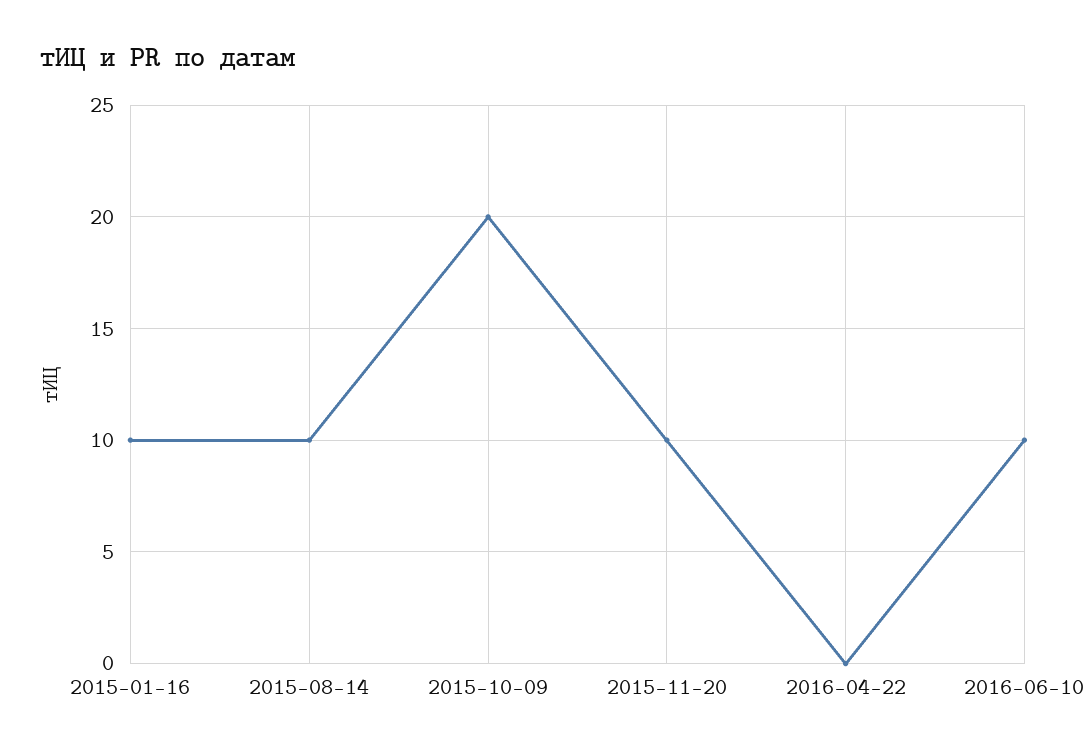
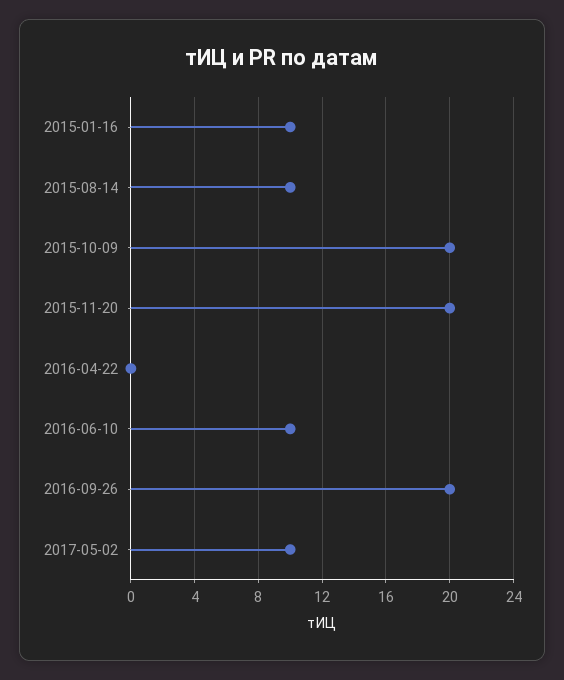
2015-11-20: 10 -> 20
2016-09-26: none -> 20
2017-05-02: none -> 10

